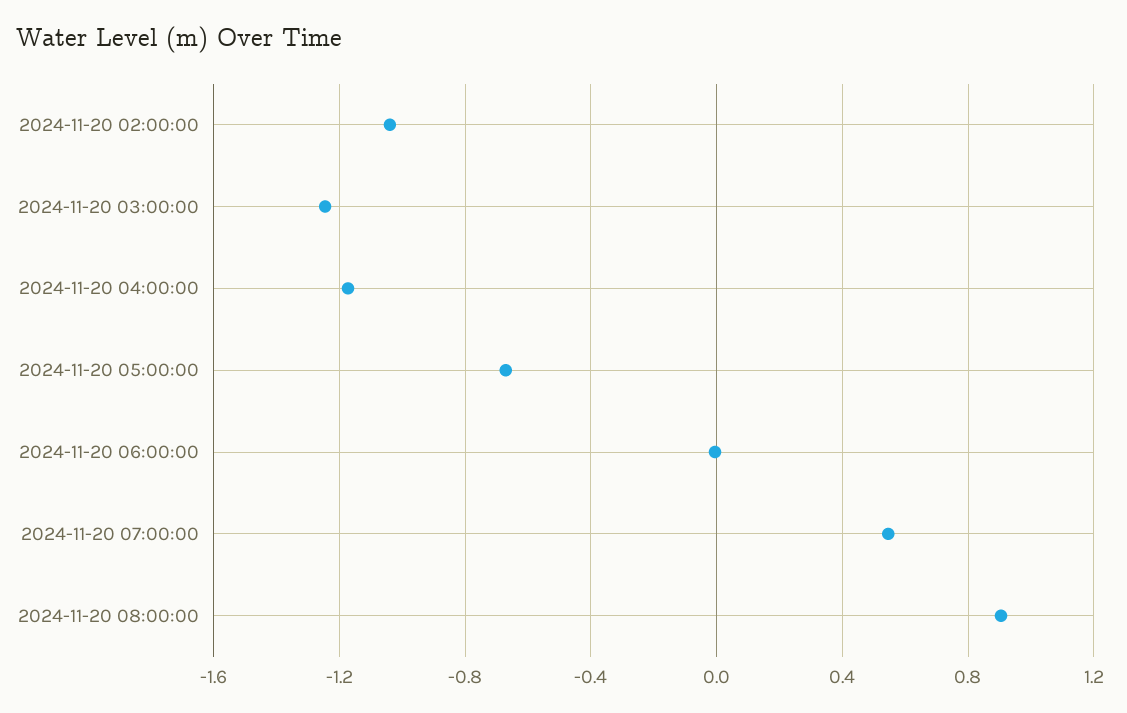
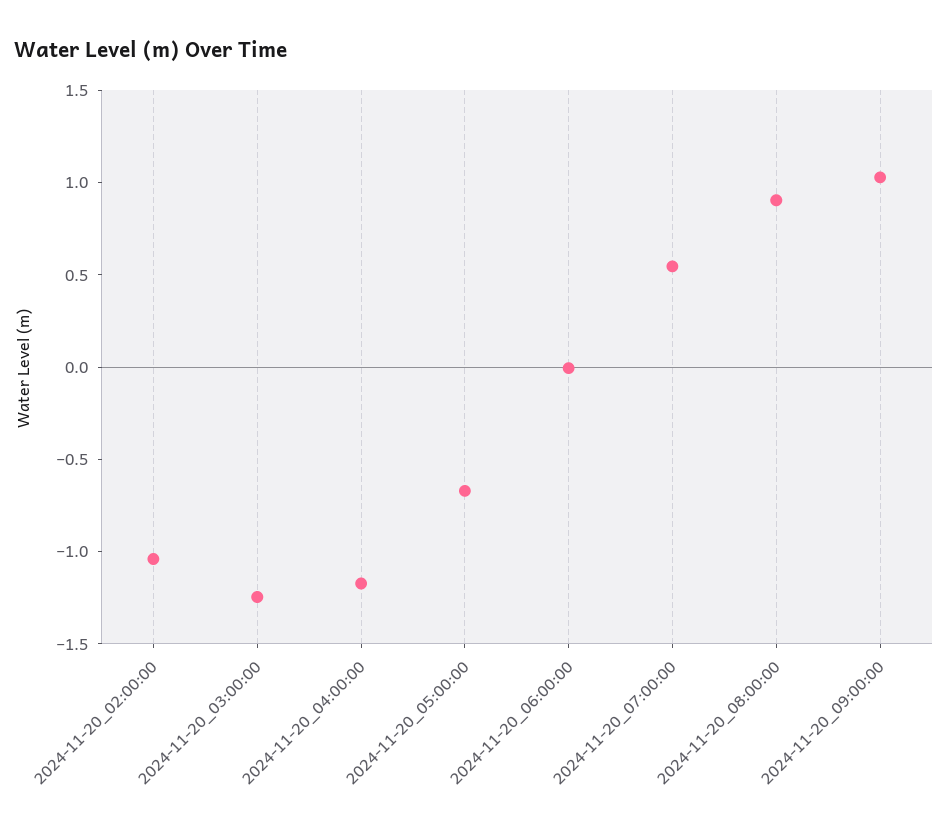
2024-11-20_09:00:00: none -> 1

